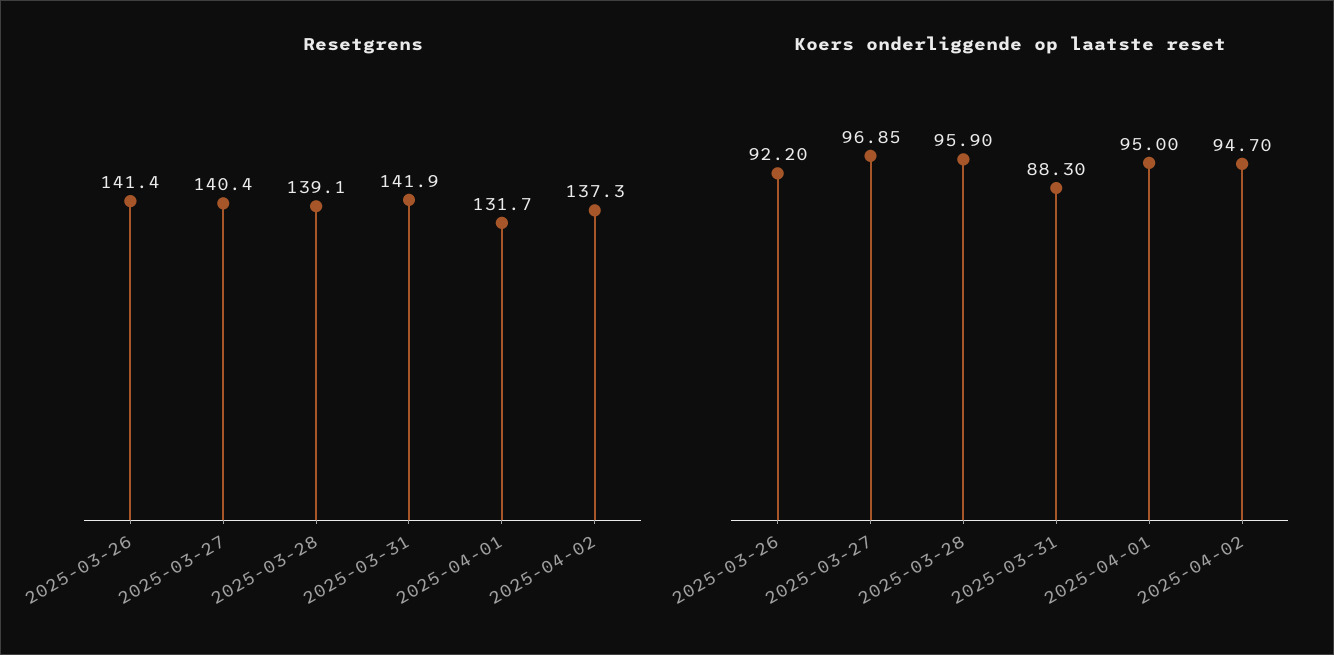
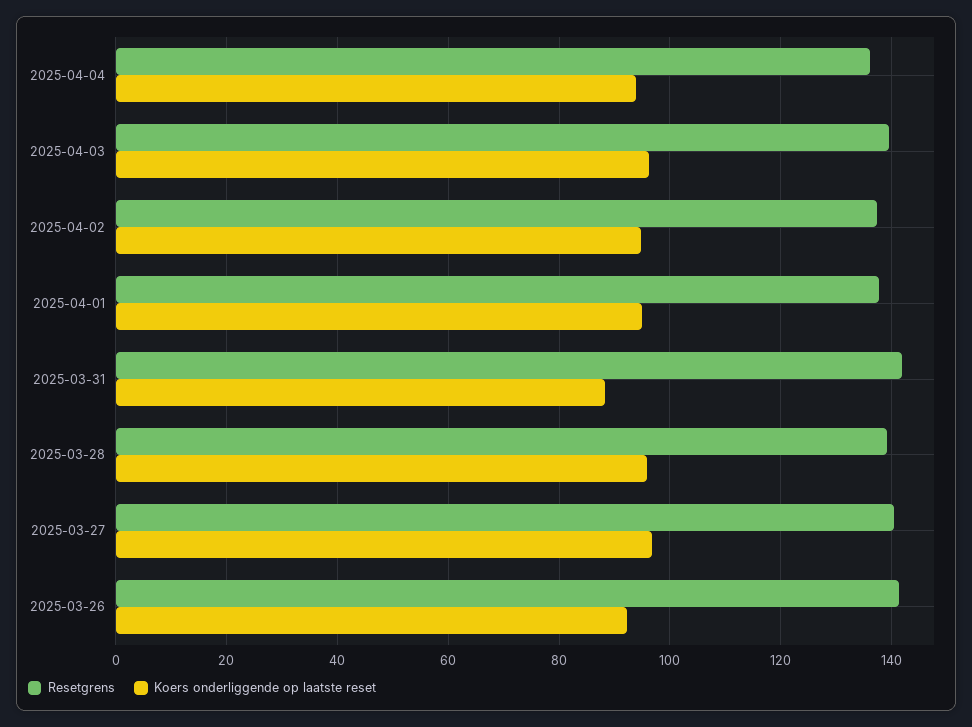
Resetgrens, 2025-04-01: 131.7 -> 138
Resetgrens, 2025-04-04: none -> 136
Koers onderliggende op laatste reset, 2025-04-04: none -> 94
Resetgrens, 2025-04-03: none -> 140
Koers onderliggende op laatste reset, 2025-04-03: none -> 96

